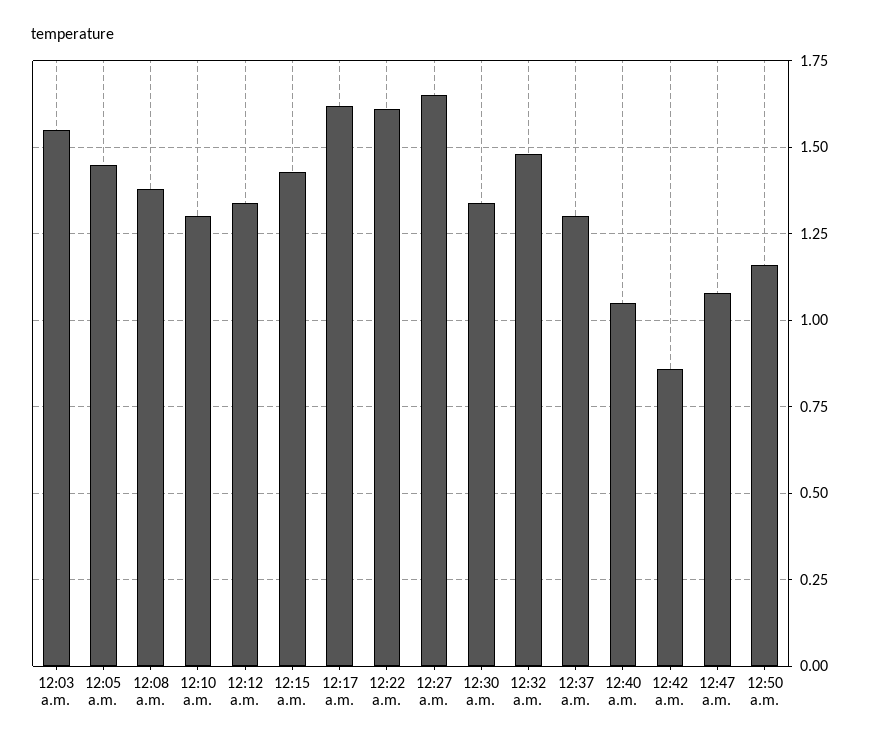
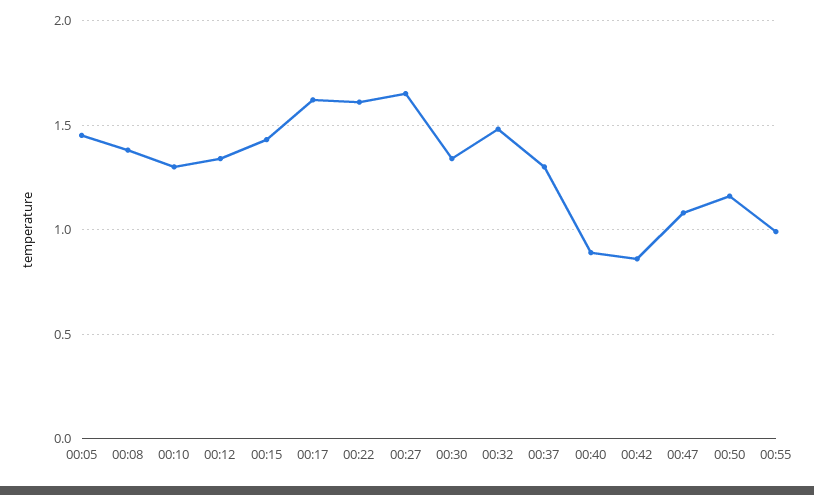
12:03 a.m.: 1.55 -> none
12:40 a.m.: 1.05 -> 0.9
00:55: none -> 1

